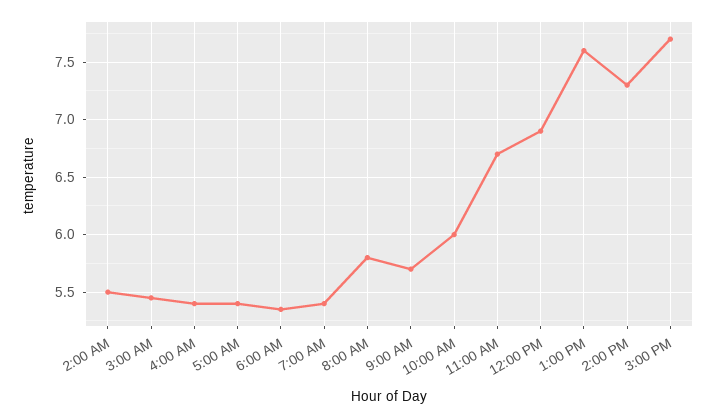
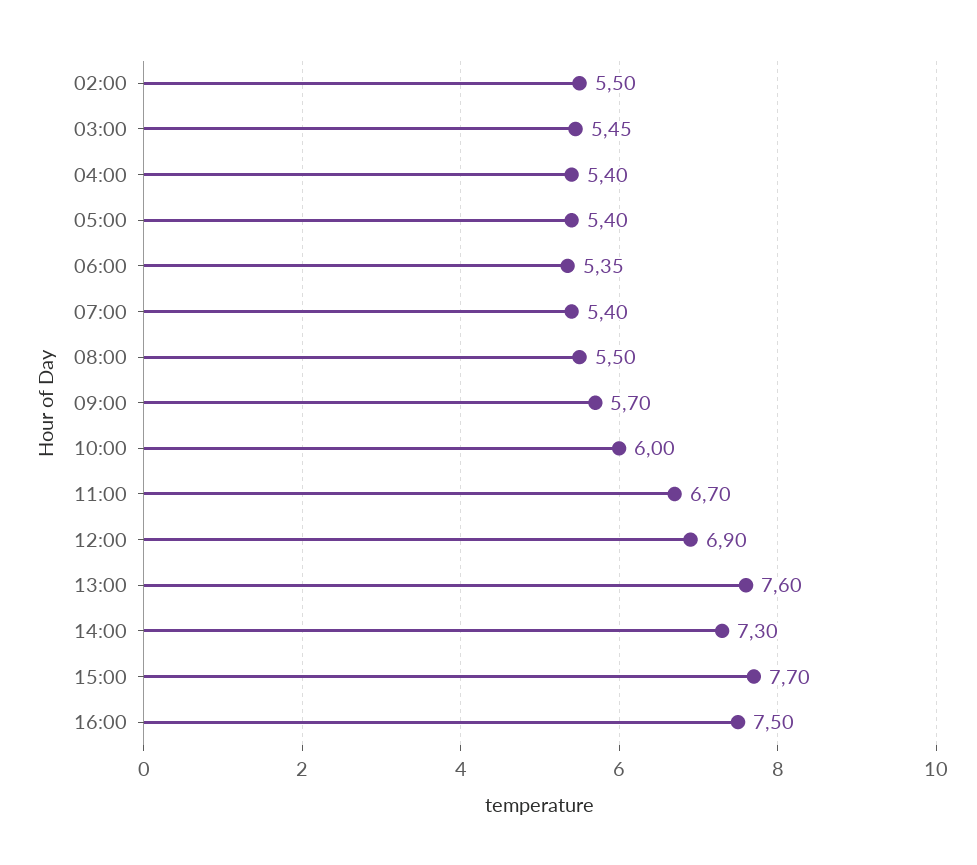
8:00 AM: 5.8 -> 5.5
16:00: none -> 7.5

